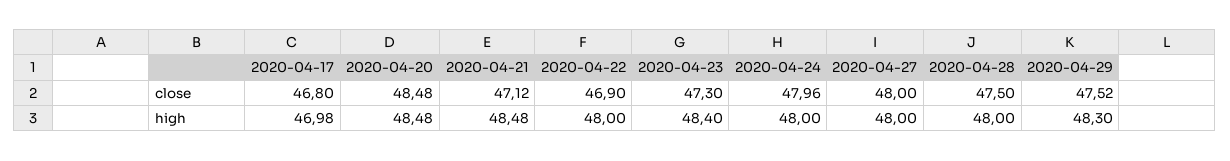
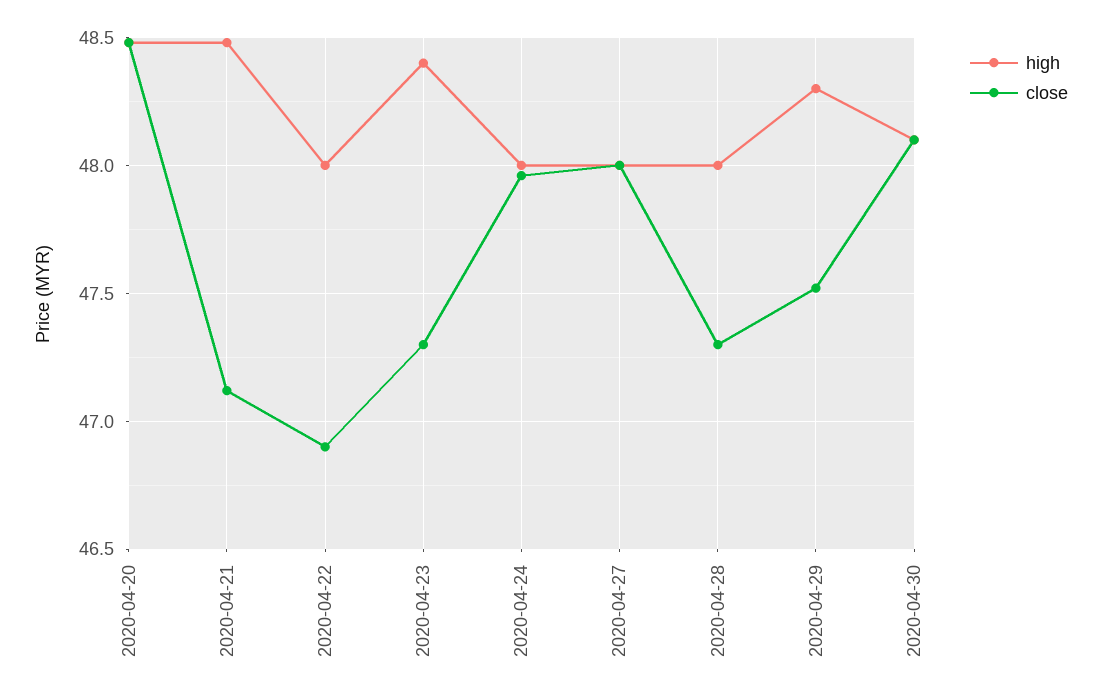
close, 2020-04-17: 46.8 -> none
close, 2020-04-28: 47.5 -> 47.3
high, 2020-04-17: 46.98 -> none
high, 2020-04-30: none -> 48.1
close, 2020-04-30: none -> 48.1

